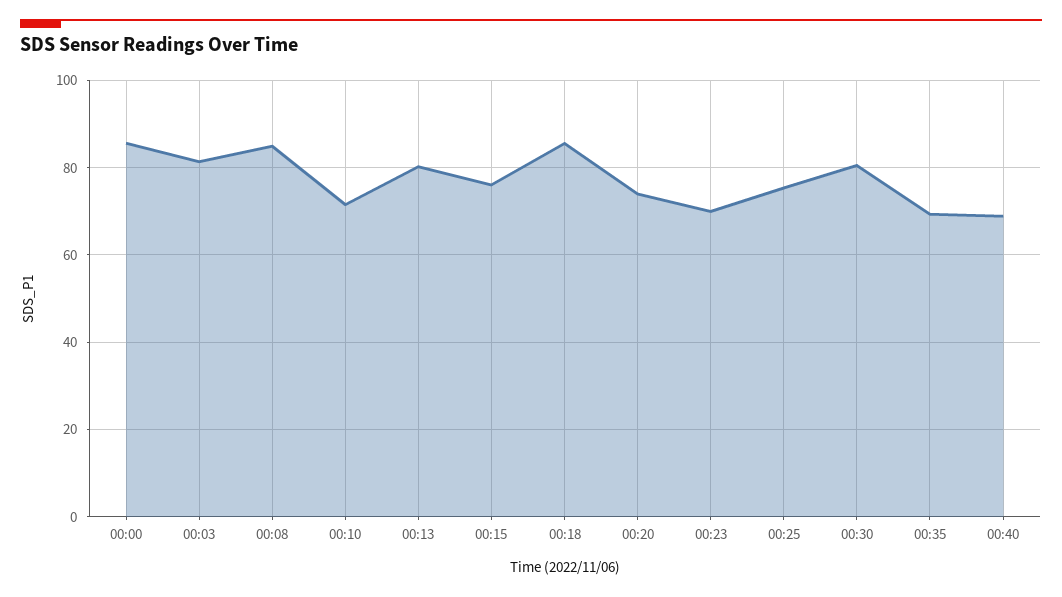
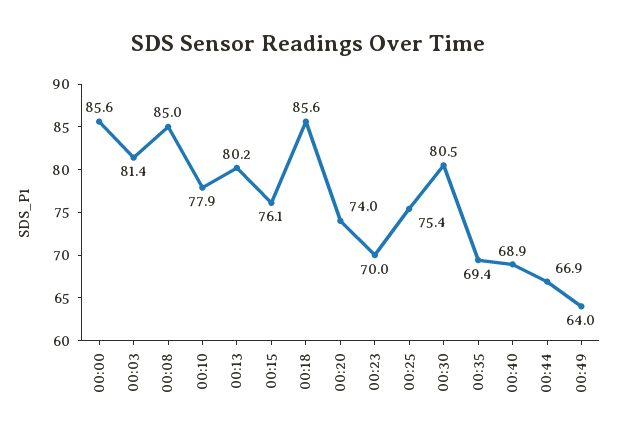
00:10: 72 -> 77.9
00:44: none -> 66.9
00:49: none -> 64

